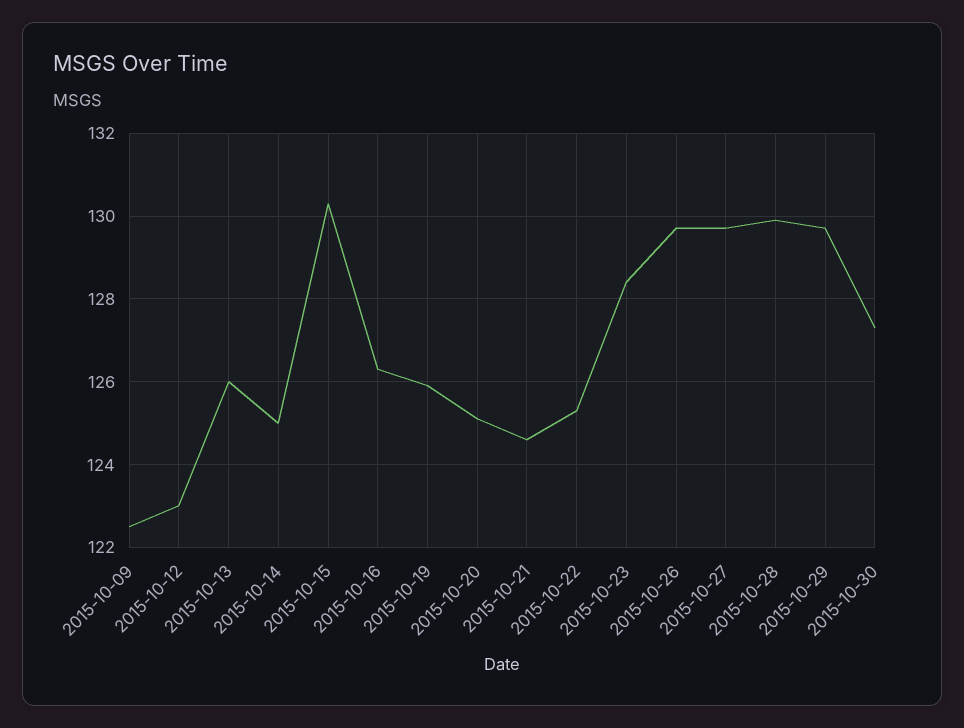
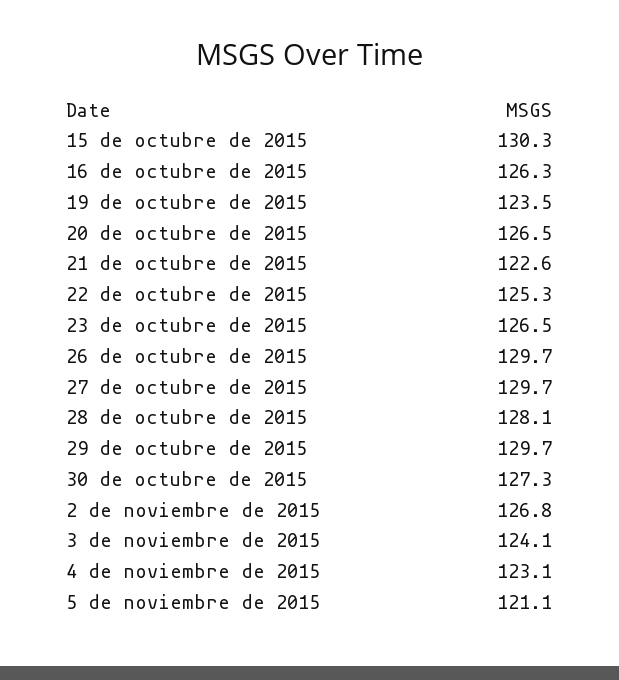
2015-10-09: 122.5 -> none
2015-10-12: 123 -> none
2015-10-13: 126 -> none
2015-10-14: 125 -> none
2015-10-19: 126 -> 123.5
2015-10-20: 125 -> 126.5
2015-10-21: 124.5 -> 122.6
2015-10-23: 128.5 -> 126.5
2015-10-28: 130 -> 128.1
2 de noviembre de 2015: none -> 126.8
3 de noviembre de 2015: none -> 124.1
4 de noviembre de 2015: none -> 123.1
5 de noviembre de 2015: none -> 121.1

